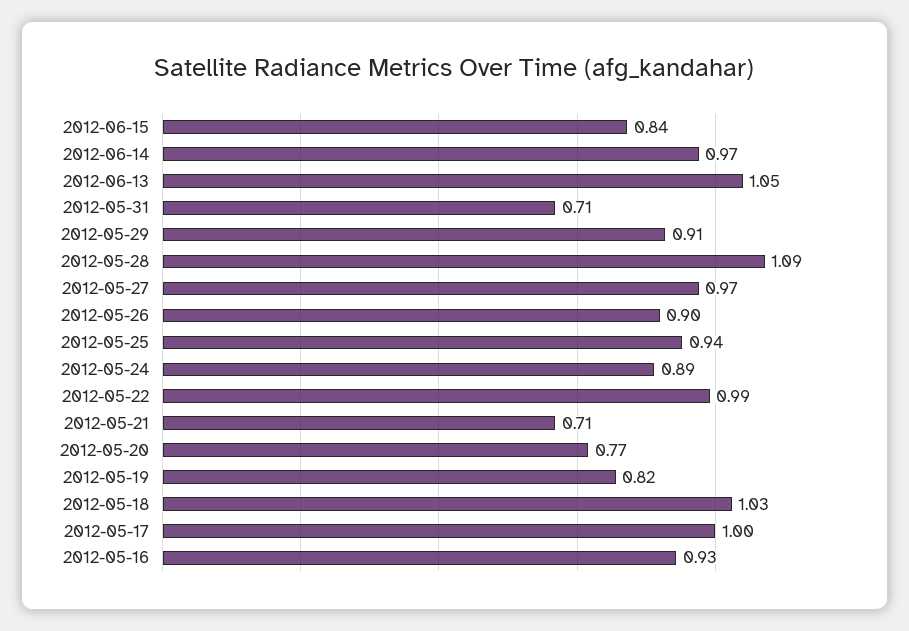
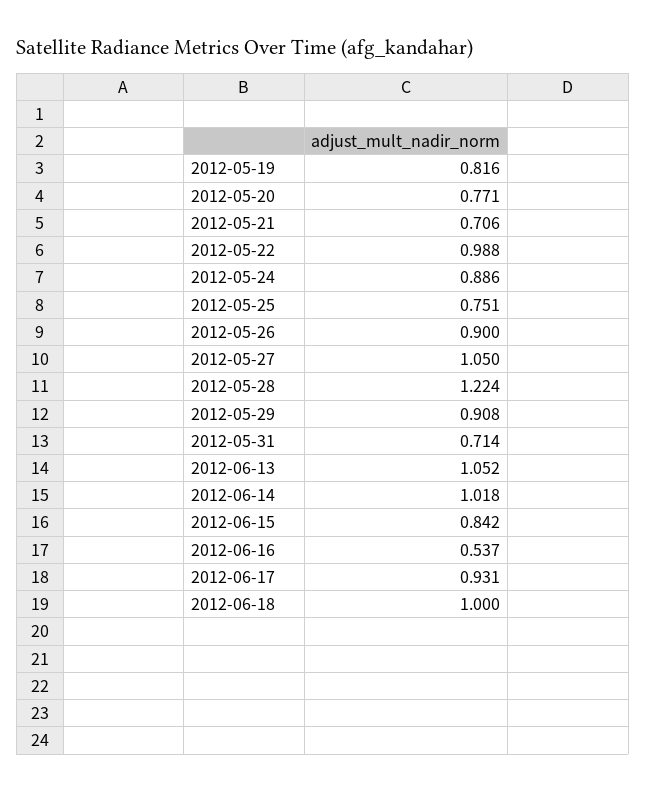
2012-06-14: 0.97 -> 1.018
2012-05-28: 1.09 -> 1.224
2012-05-27: 0.97 -> 1.05
2012-05-25: 0.94 -> 0.751
2012-05-18: 1.03 -> none
2012-05-17: 1 -> none
2012-05-16: 0.93 -> none
2012-06-16: none -> 0.537
2012-06-17: none -> 0.931
2012-06-18: none -> 1

